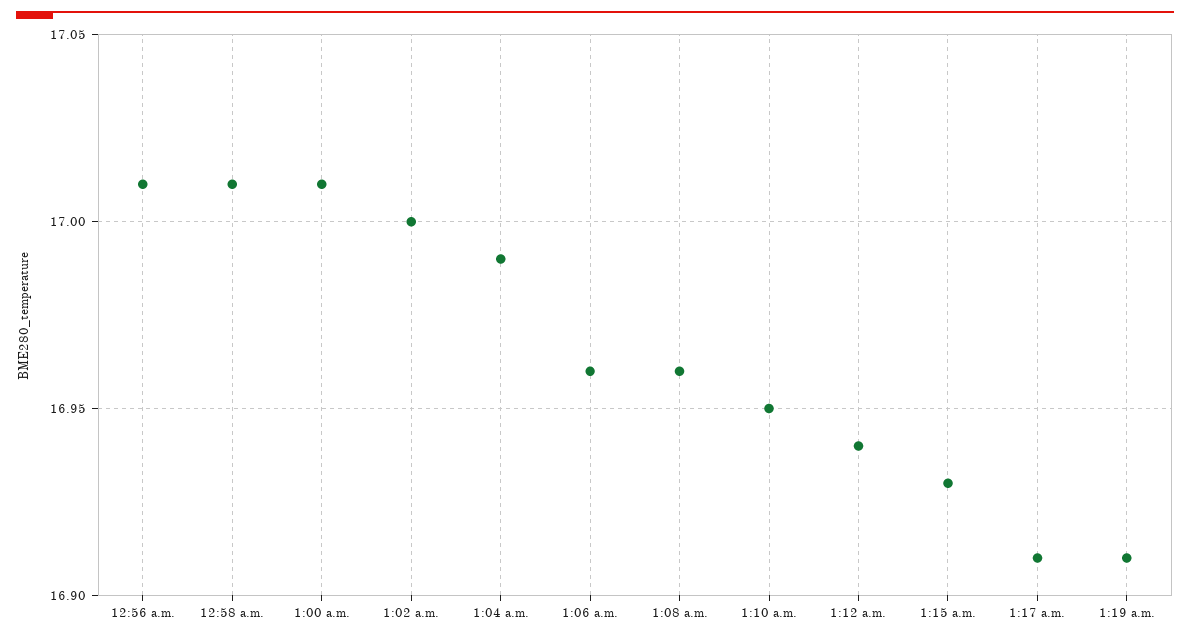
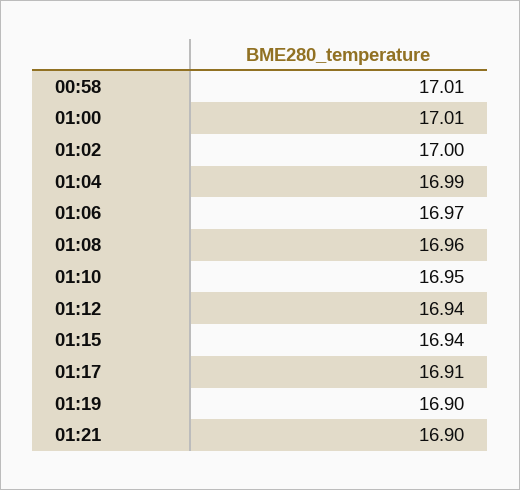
12:56 a.m.: 17.01 -> none
1:06 a.m.: 16.96 -> 16.97
1:15 a.m.: 16.93 -> 16.94
1:19 a.m.: 16.91 -> 16.9
01:21: none -> 16.9

